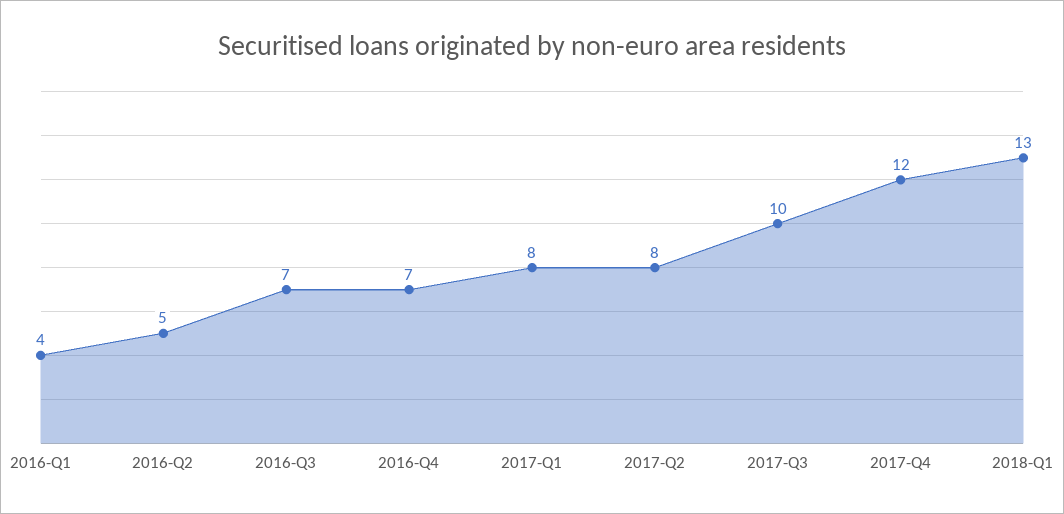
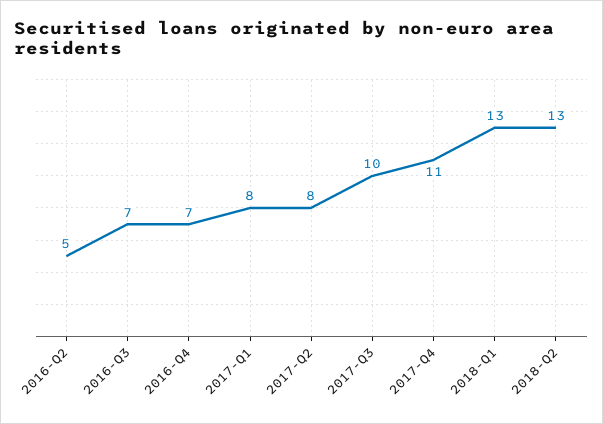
2016-Q1: 4 -> none
2017-Q4: 12 -> 11
2018-Q2: none -> 13

